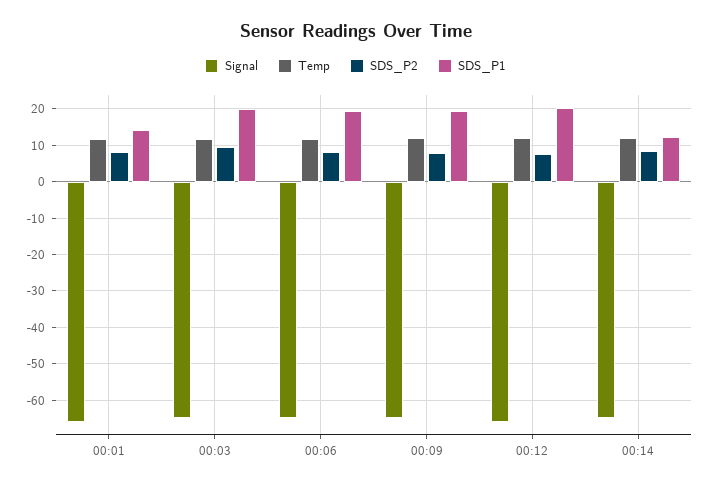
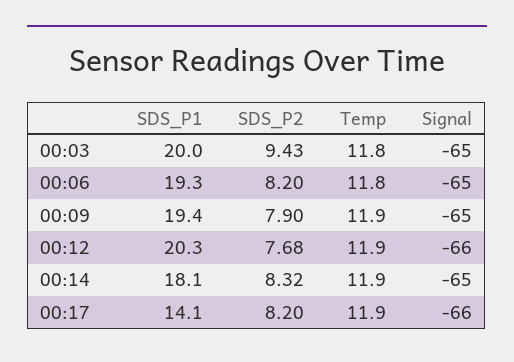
Signal, 00:01: -66 -> none
Temp, 00:01: 12 -> none
SDS_P2, 00:01: 8 -> none
SDS_P1, 00:01: 14 -> none
SDS_P1, 00:14: 12 -> 18.1
SDS_P1, 00:17: none -> 14.1
SDS_P2, 00:17: none -> 8.2
Temp, 00:17: none -> 11.9
Signal, 00:17: none -> -66

